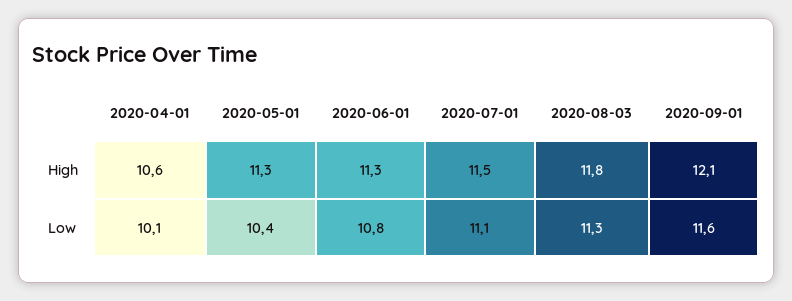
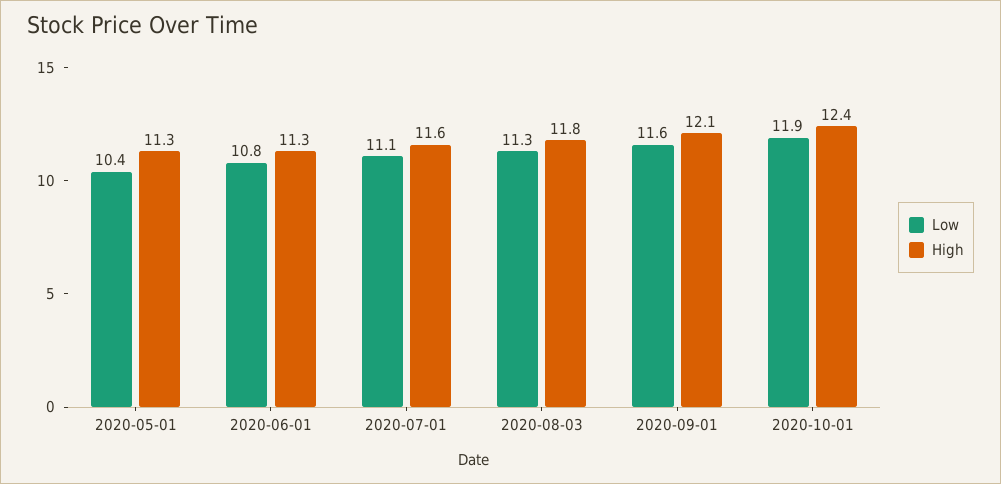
High, 2020-04-01: 10.6 -> none
High, 2020-07-01: 11.5 -> 11.6
Low, 2020-04-01: 10.1 -> none
Low, 2020-10-01: none -> 11.9
High, 2020-10-01: none -> 12.4

